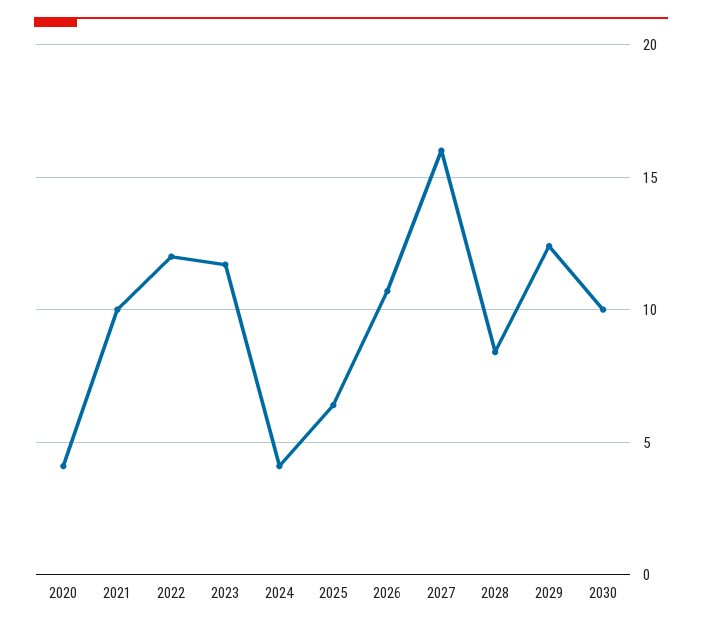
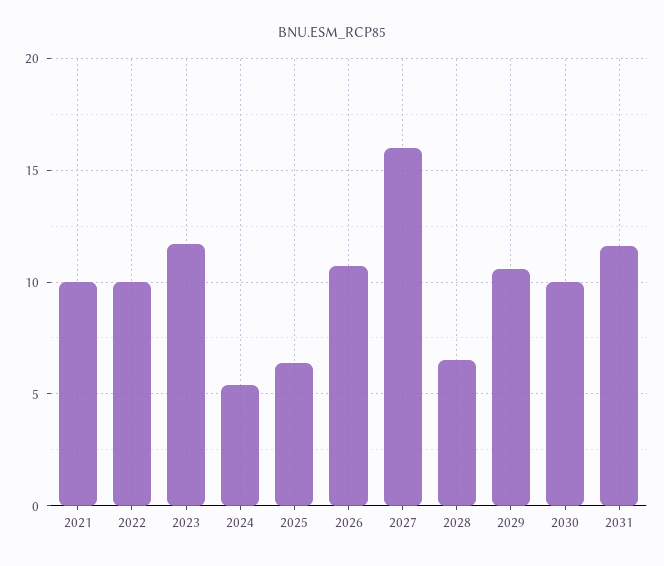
2020: 4 -> none
2022: 12 -> 10
2024: 4 -> 5.5
2028: 8.5 -> 6.5
2029: 12.5 -> 10.5
2031: none -> 11.5

